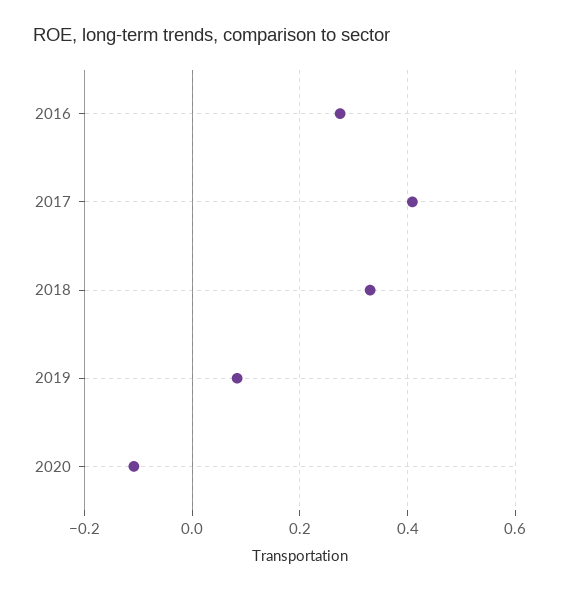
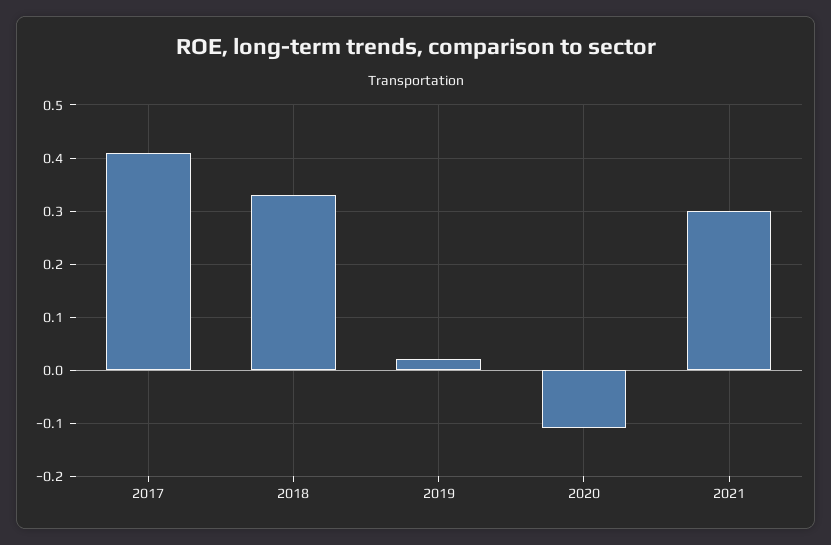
2016: 0.28 -> none
2019: 0.08 -> 0.02
2021: none -> 0.3

